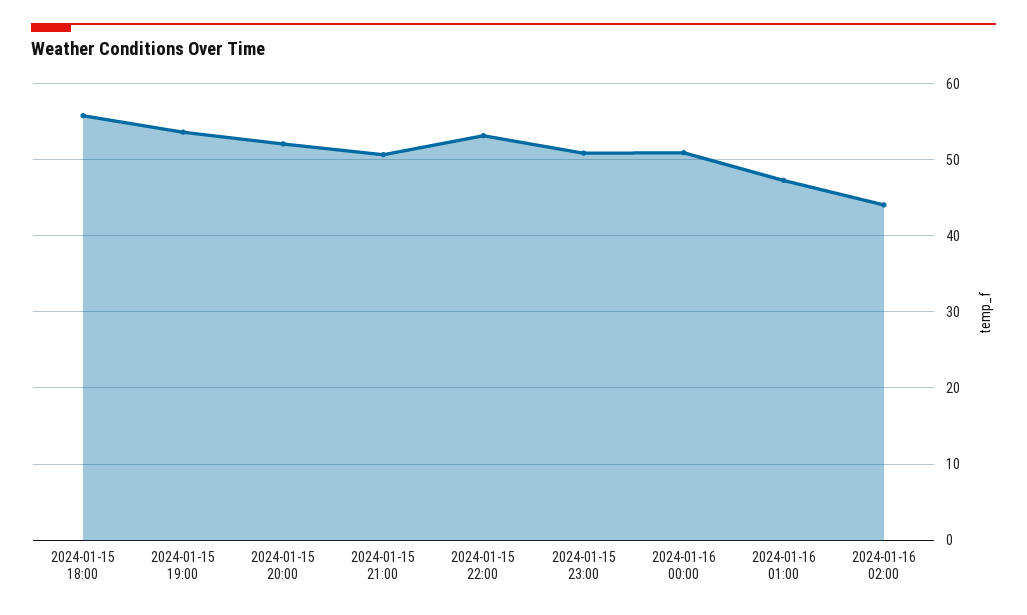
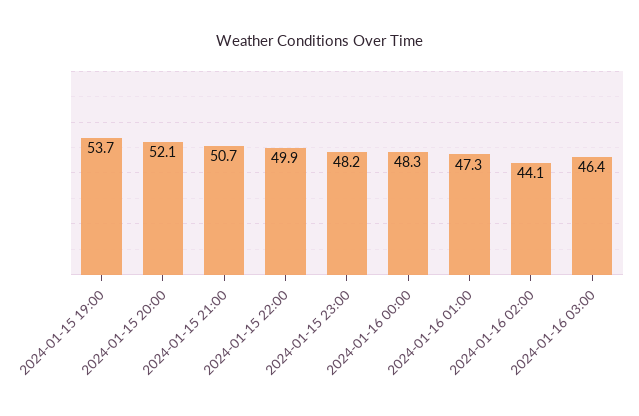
2024-01-15 18:00: 56 -> none
2024-01-15 22:00: 53 -> 49.9
2024-01-15 23:00: 51 -> 48.2
2024-01-16 00:00: 51 -> 48.3
2024-01-16 03:00: none -> 46.4

